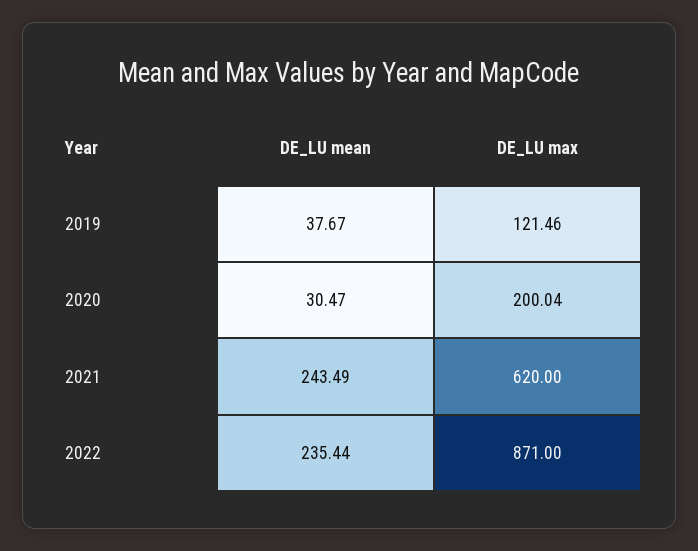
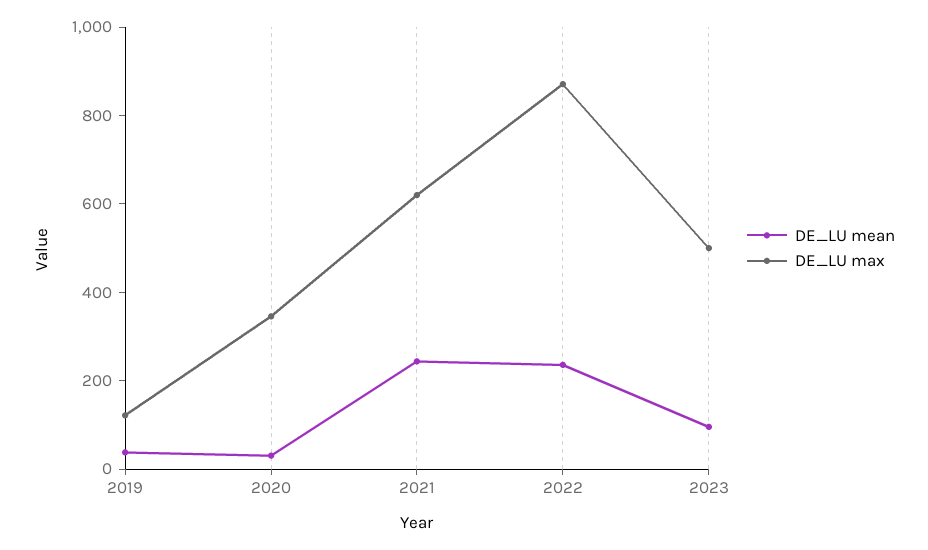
DE_LU max, 2020: 200.04 -> 350
DE_LU mean, 2023: none -> 100
DE_LU max, 2023: none -> 500

